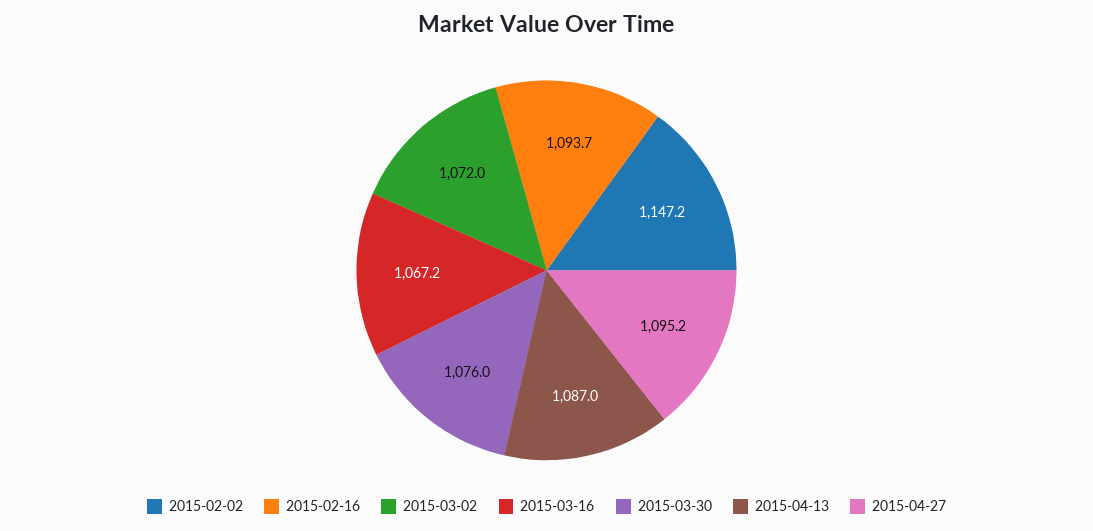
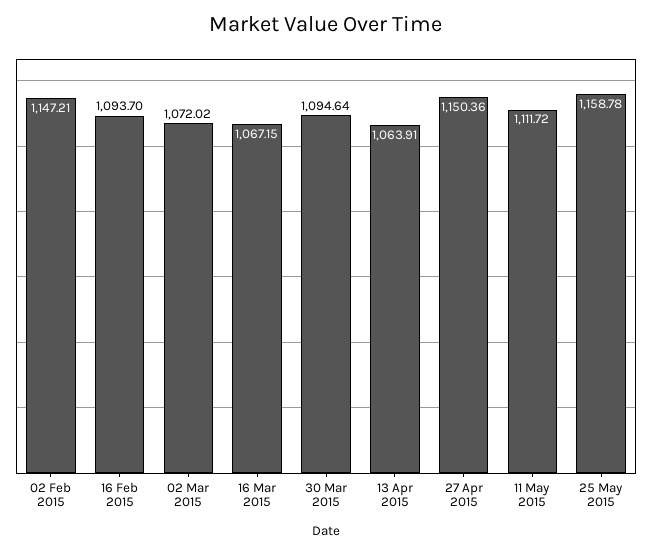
2015-03-30: 1076 -> 1094.64
2015-04-13: 1087 -> 1063.91
2015-04-27: 1095.2 -> 1150.36
11 May 2015: none -> 1111.72
25 May 2015: none -> 1158.78

